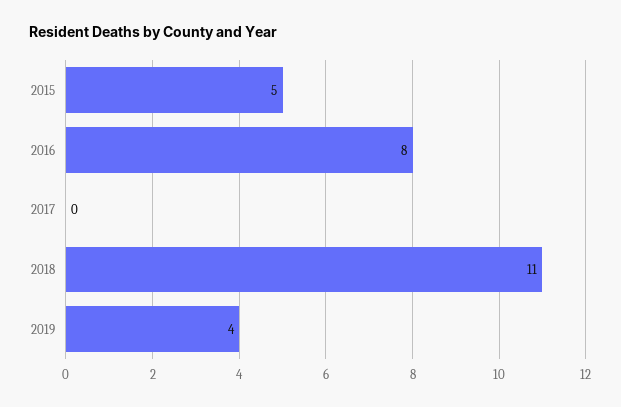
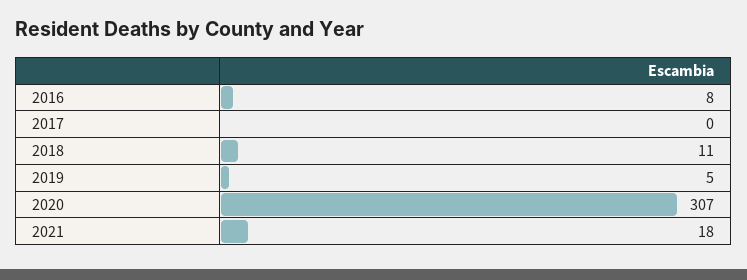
2015: 5 -> none
2019: 4 -> 5
2020: none -> 307
2021: none -> 18

